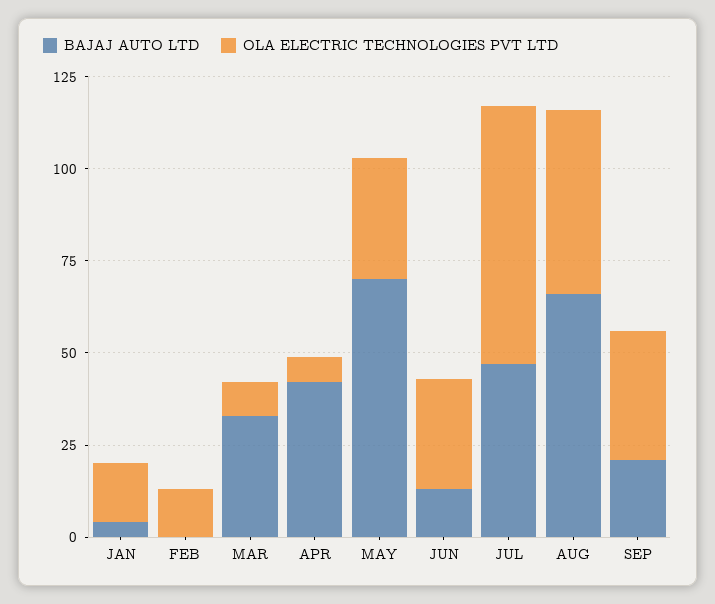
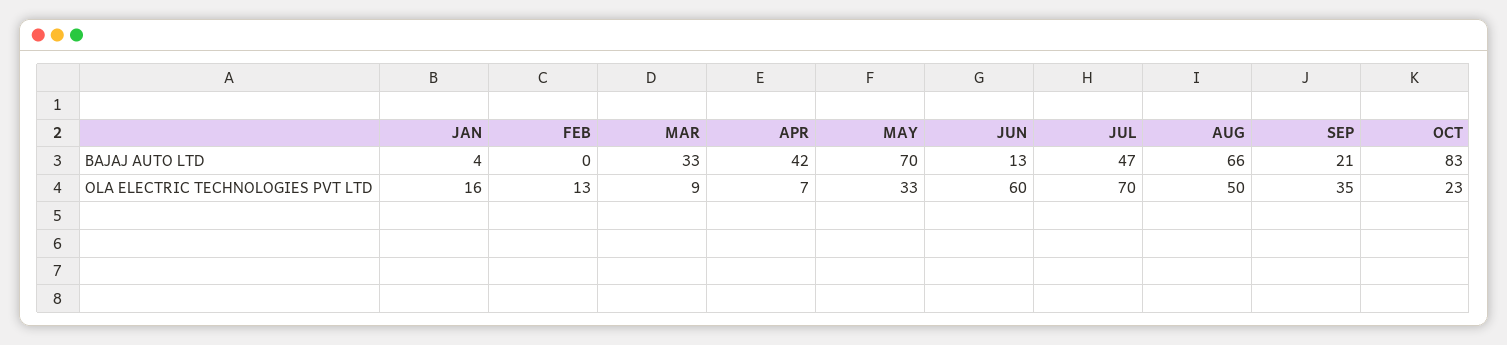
OLA ELECTRIC TECHNOLOGIES PVT LTD, JUN: 30 -> 60
BAJAJ AUTO LTD, OCT: none -> 83
OLA ELECTRIC TECHNOLOGIES PVT LTD, OCT: none -> 23

